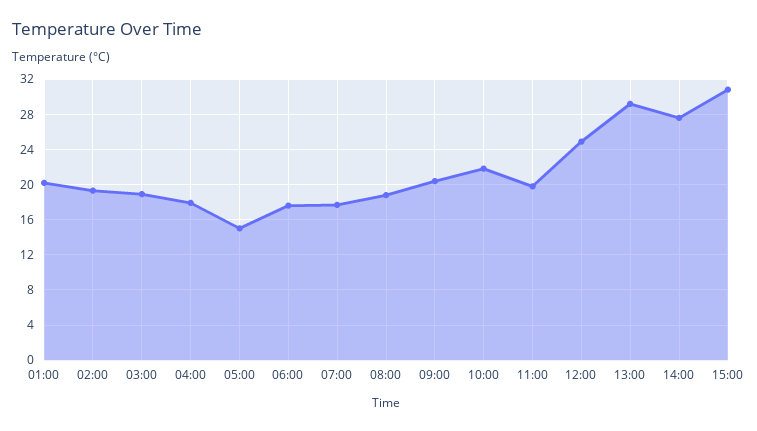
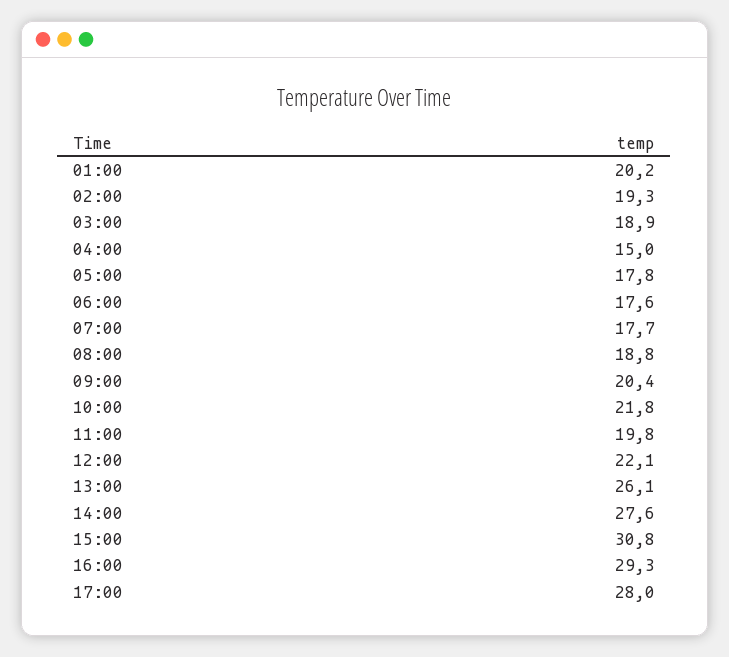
04:00: 18 -> 15
05:00: 15 -> 17.8
12:00: 25 -> 22.1
13:00: 29 -> 26.1
16:00: none -> 29.3
17:00: none -> 28

